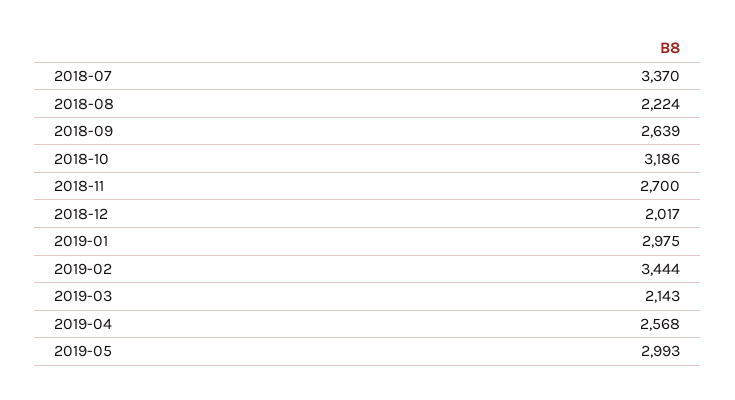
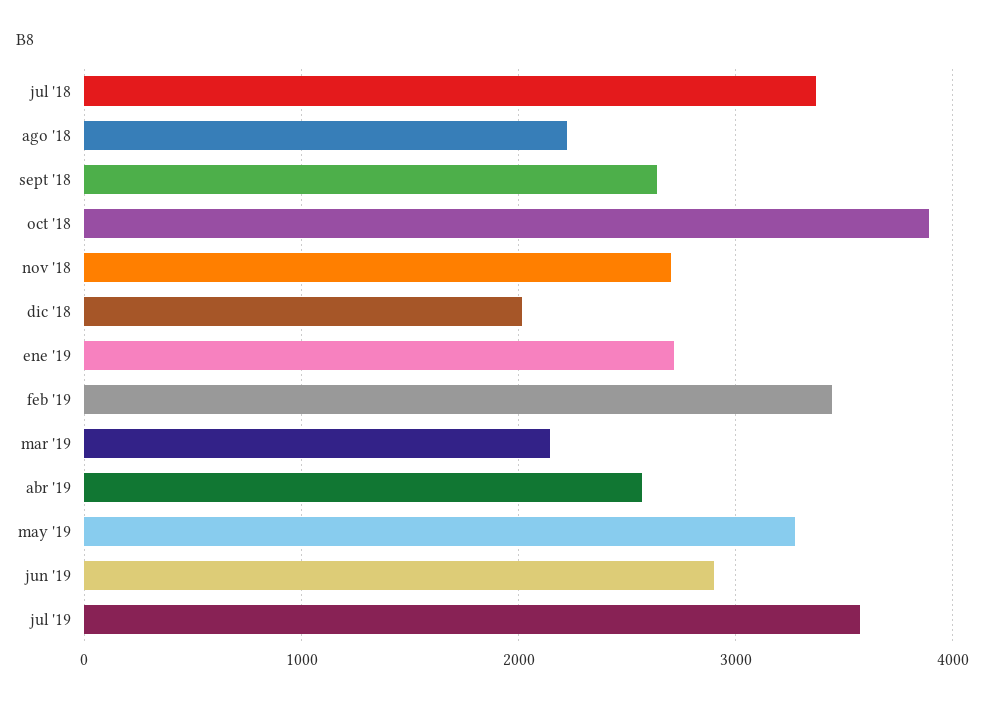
2018-10: 3186 -> 3900
2019-01: 2975 -> 2700
2019-05: 2993 -> 3300
jun '19: none -> 2900
jul '19: none -> 3600

